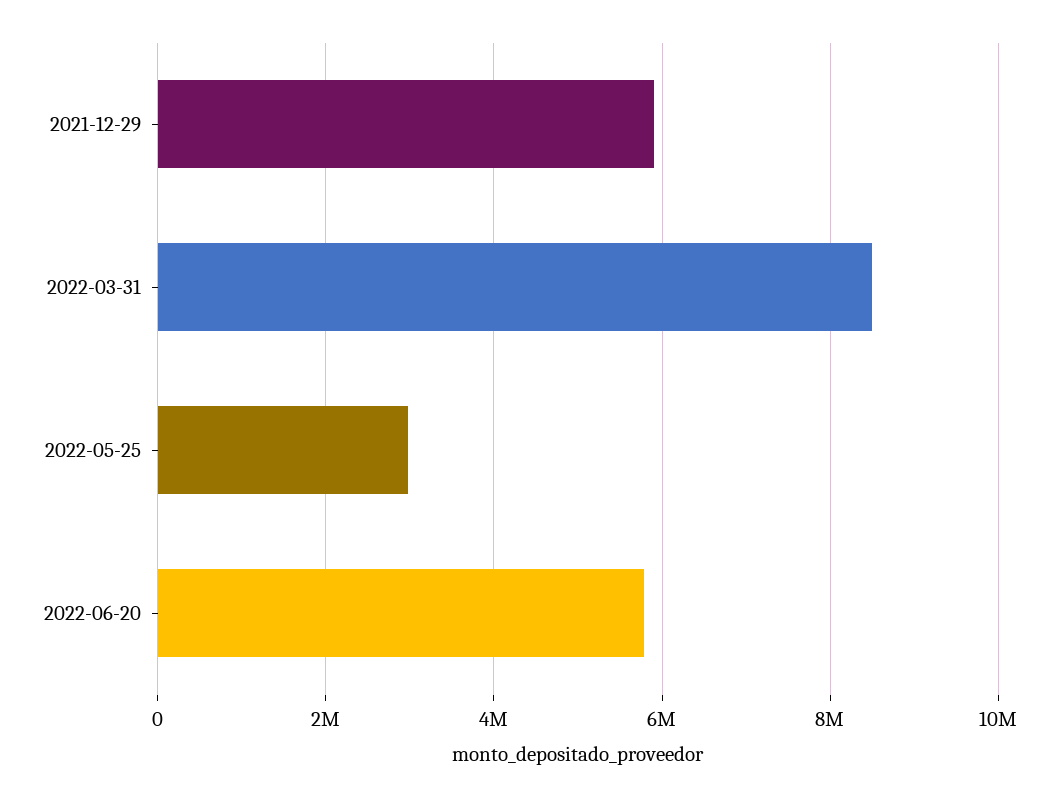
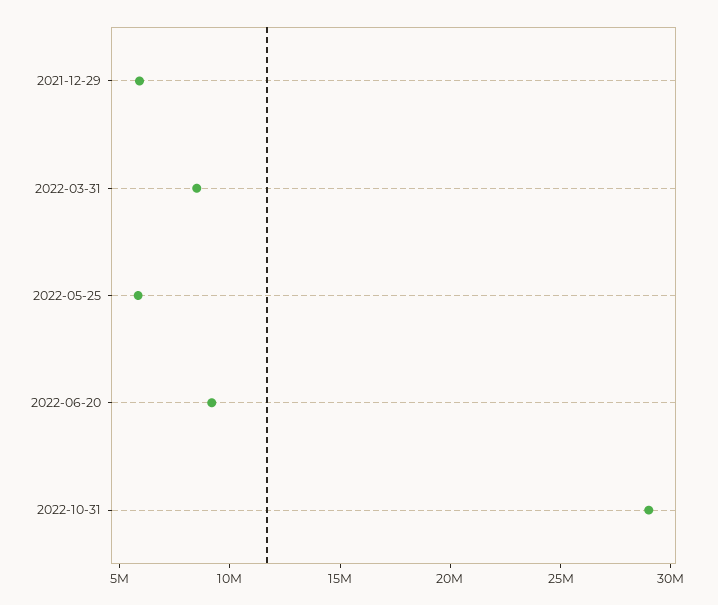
2022-05-25: 3000000 -> 6000000
2022-06-20: 5800000 -> 9000000
2022-10-31: none -> 29000000

